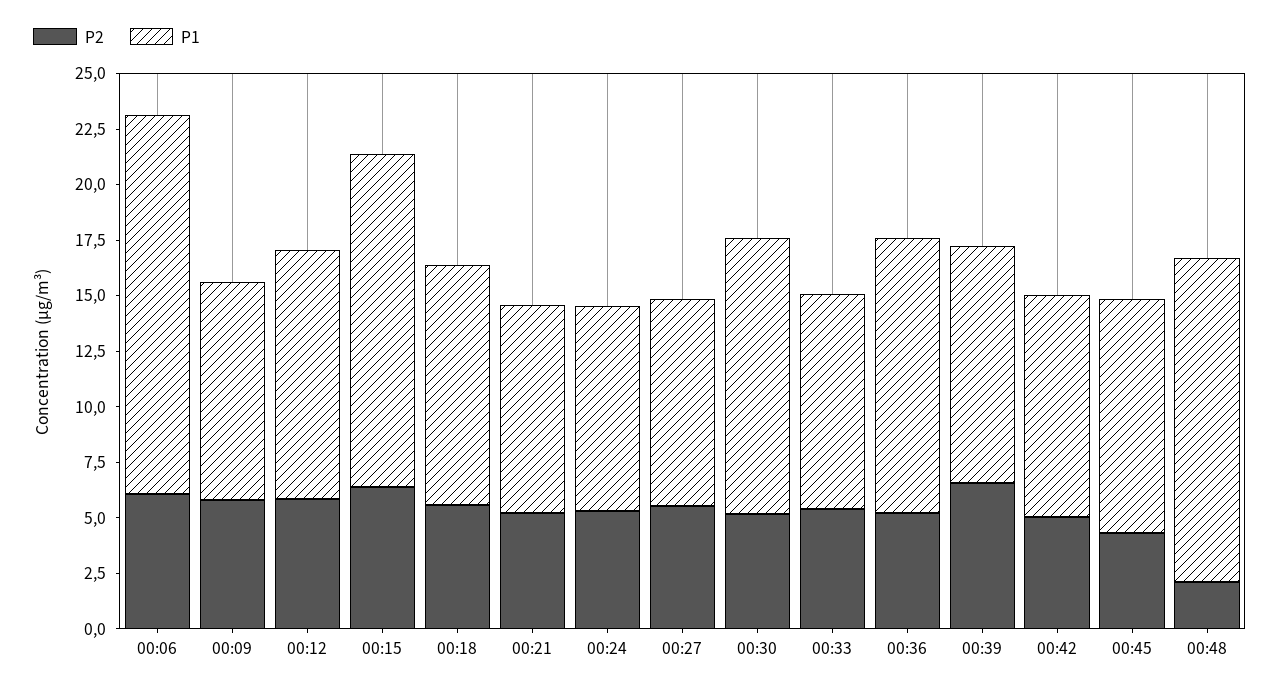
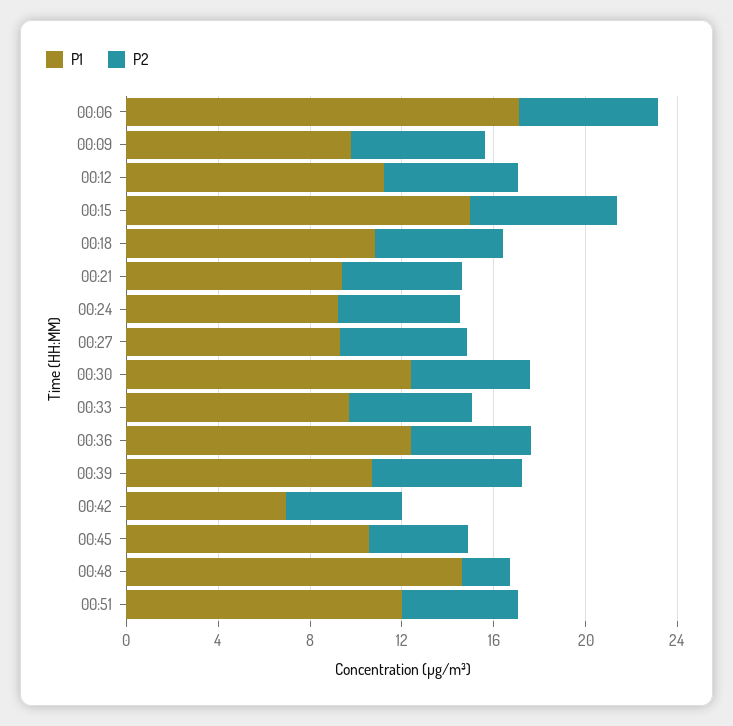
P1, 00:42: 10 -> 7
P1, 00:51: none -> 12
P2, 00:51: none -> 5

